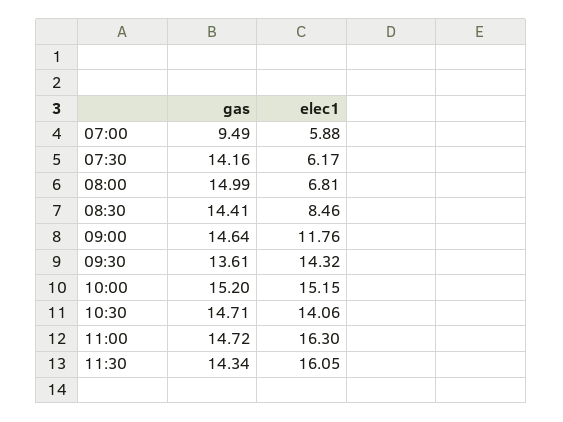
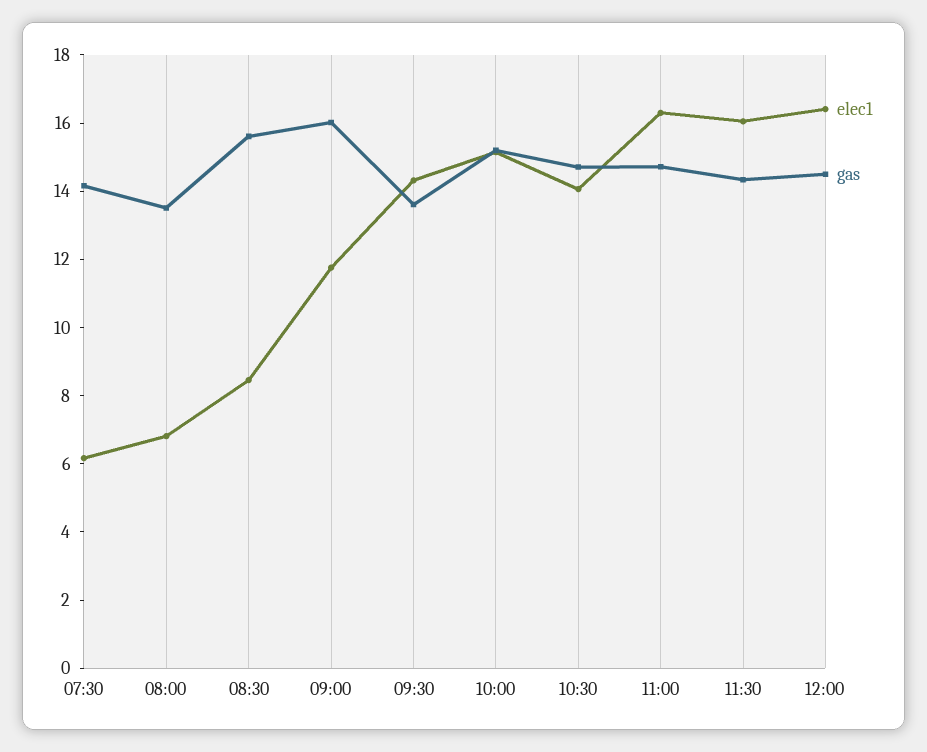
gas, 07:00: 9.49 -> none
elec1, 07:00: 5.88 -> none
gas, 08:00: 14.99 -> 13.5
gas, 08:30: 14.41 -> 15.5
gas, 09:00: 14.64 -> 16
elec1, 12:00: none -> 16.5
gas, 12:00: none -> 14.5

